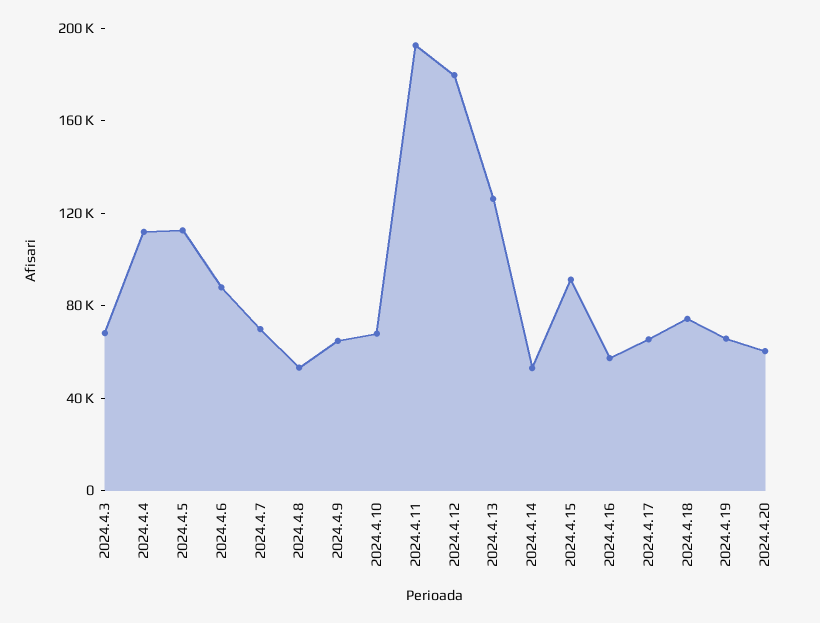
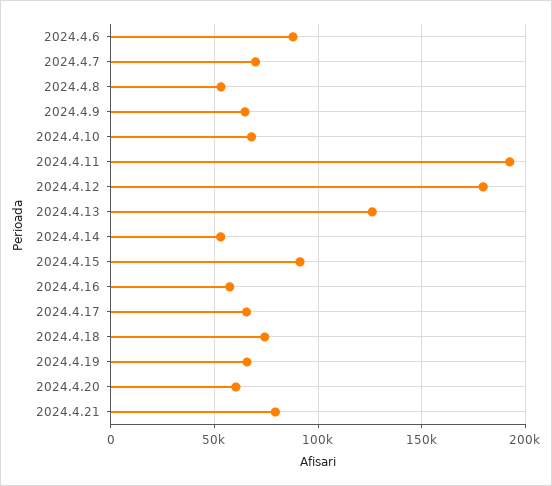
2024.4.3: 70000 -> none
2024.4.4: 110000 -> none
2024.4.5: 110000 -> none
2024.4.21: none -> 80000

